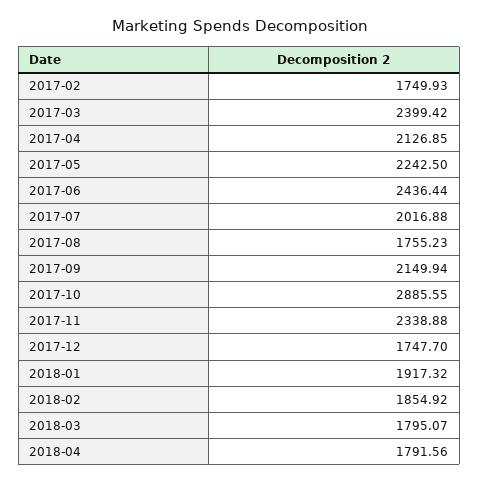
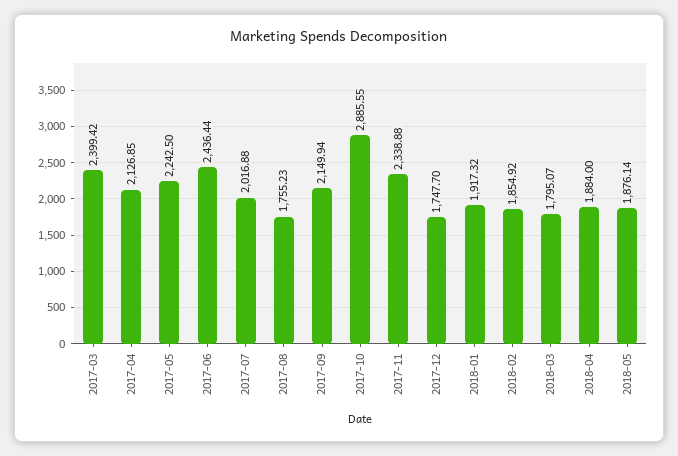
2017-02: 1749.93 -> none
2018-04: 1791.56 -> 1884
2018-05: none -> 1876.14

